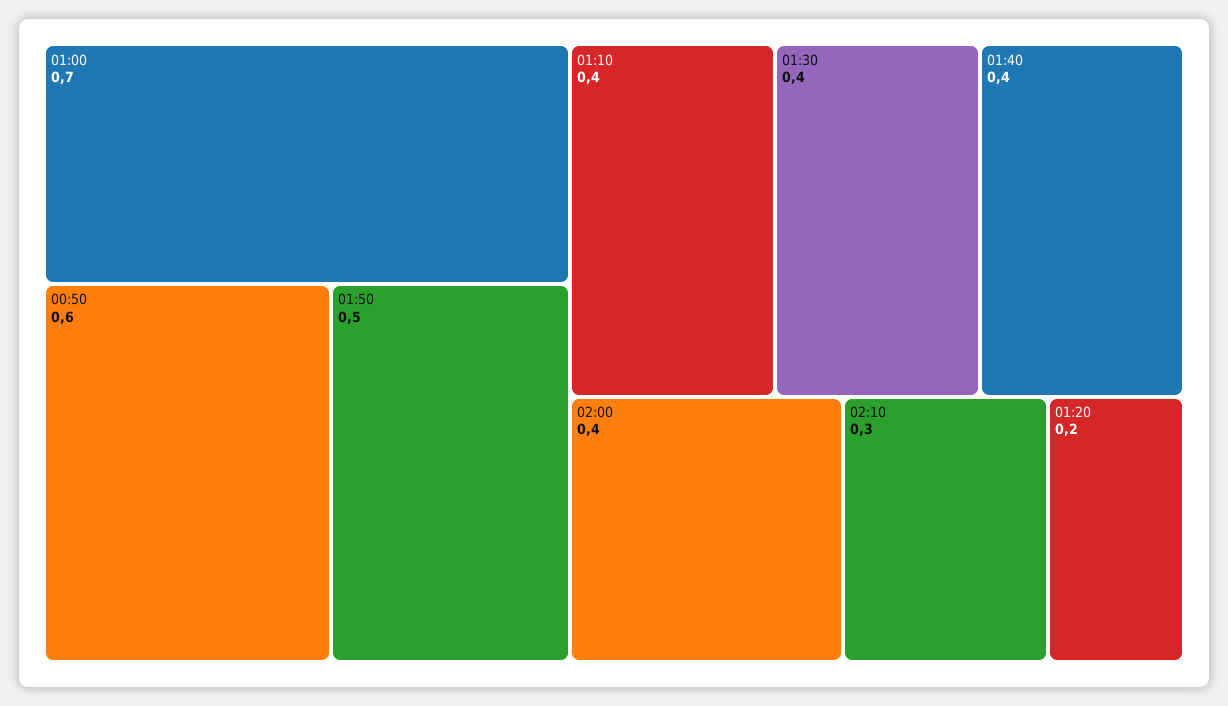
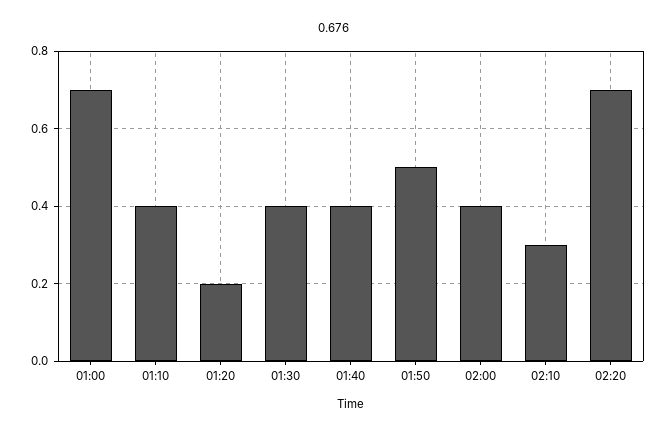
00:50: 0.6 -> none
02:20: none -> 0.7

